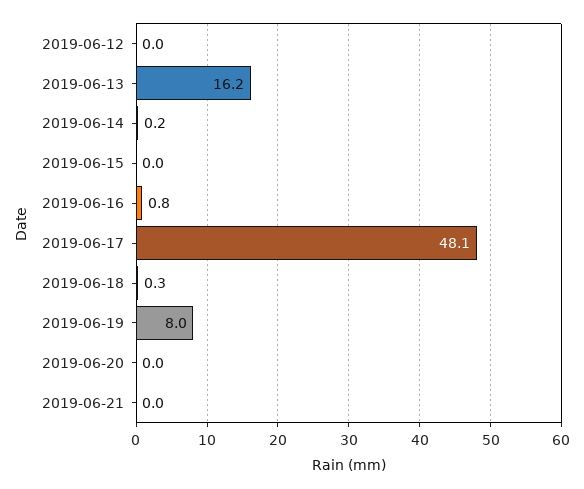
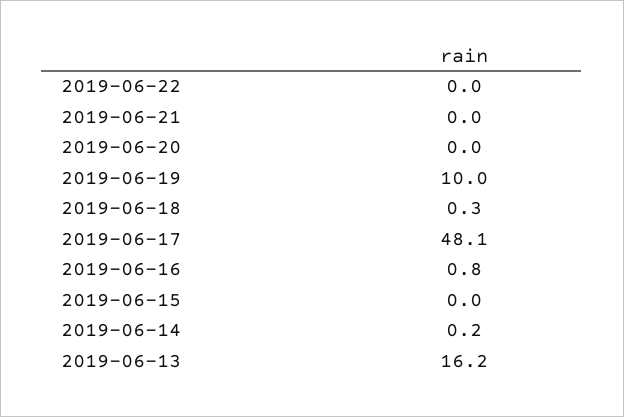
2019-06-12: 0 -> none
2019-06-19: 8 -> 10
2019-06-22: none -> 0

